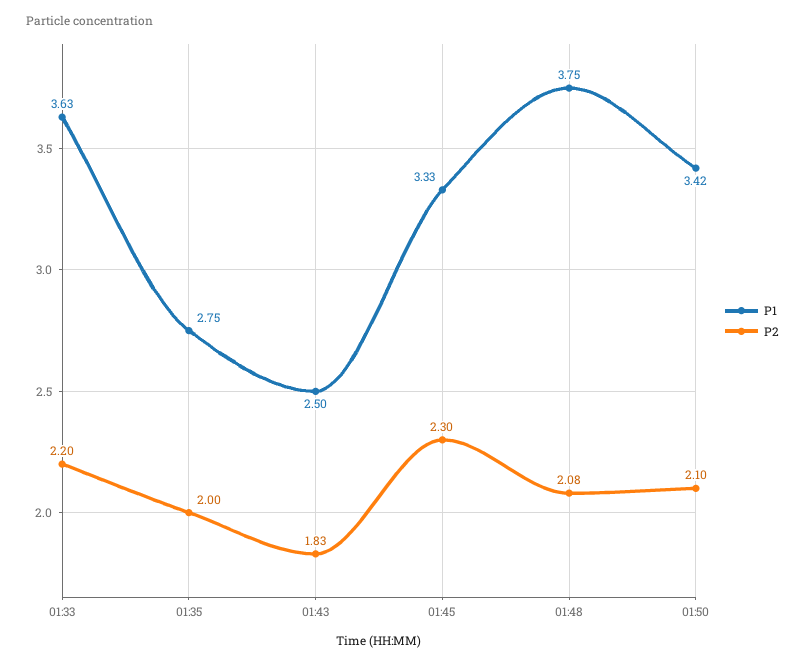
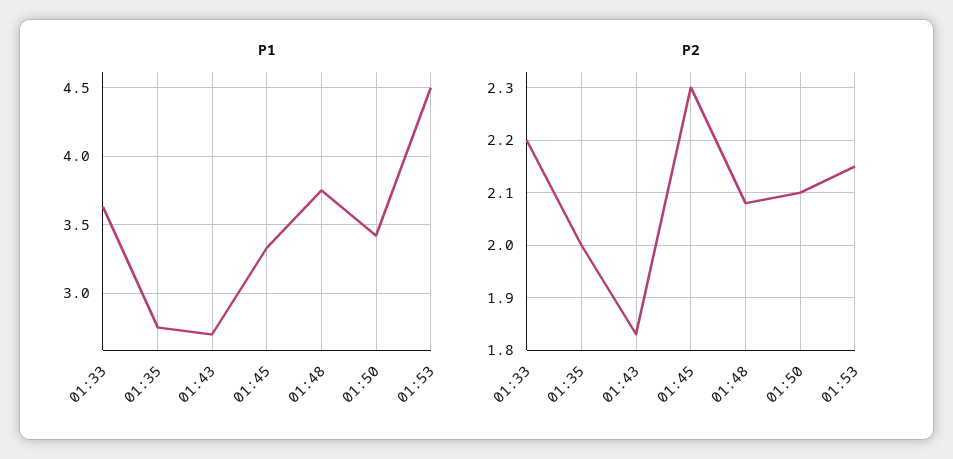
P1, 01:43: 2.5 -> 2.7
P1, 01:53: none -> 4.5
P2, 01:53: none -> 2.15

